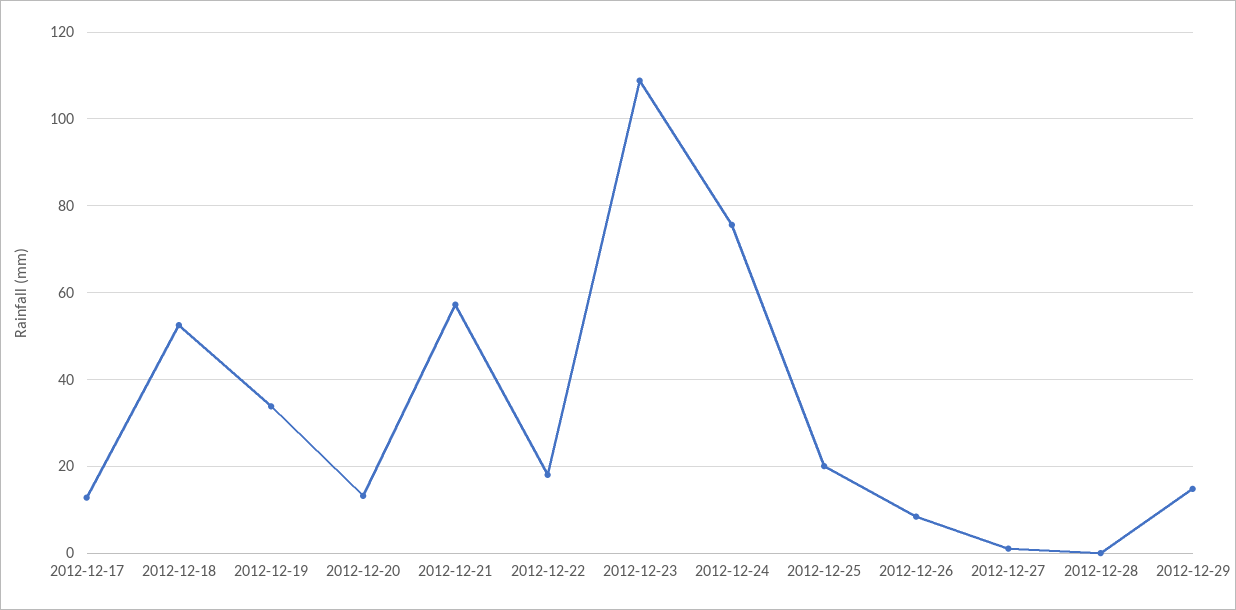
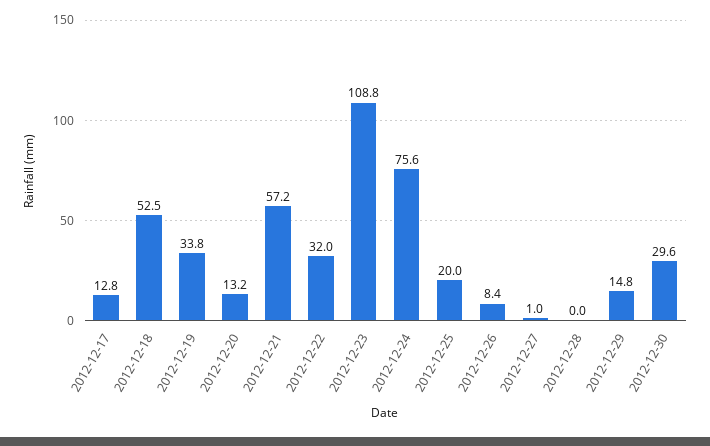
2012-12-22: 18 -> 32
2012-12-30: none -> 29.6

